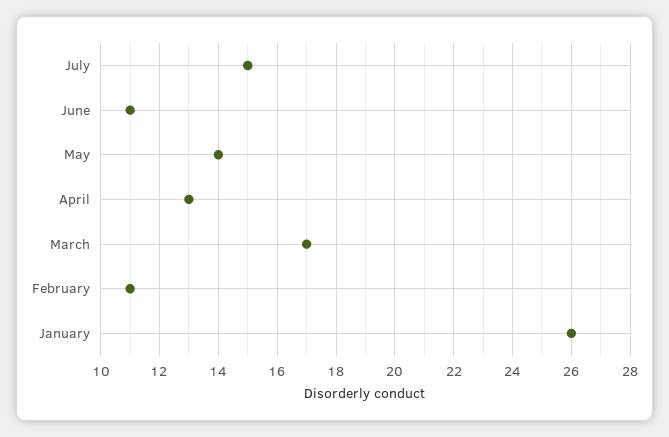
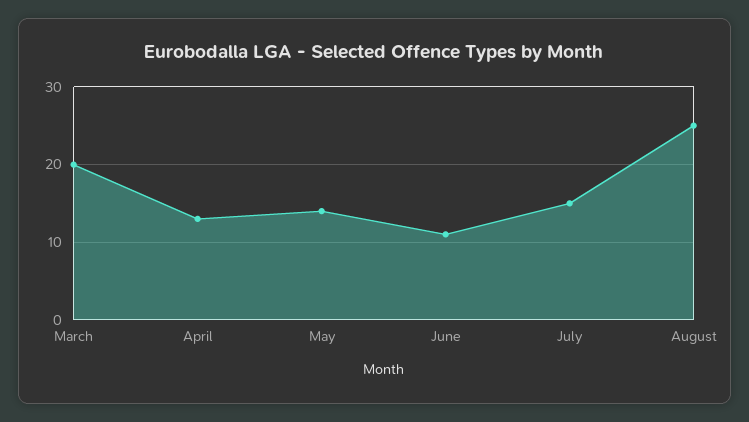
March: 17 -> 20
February: 11 -> none
January: 26 -> none
August: none -> 25

